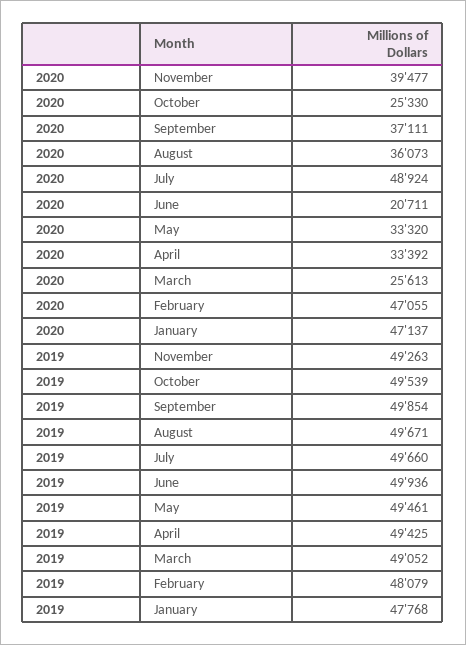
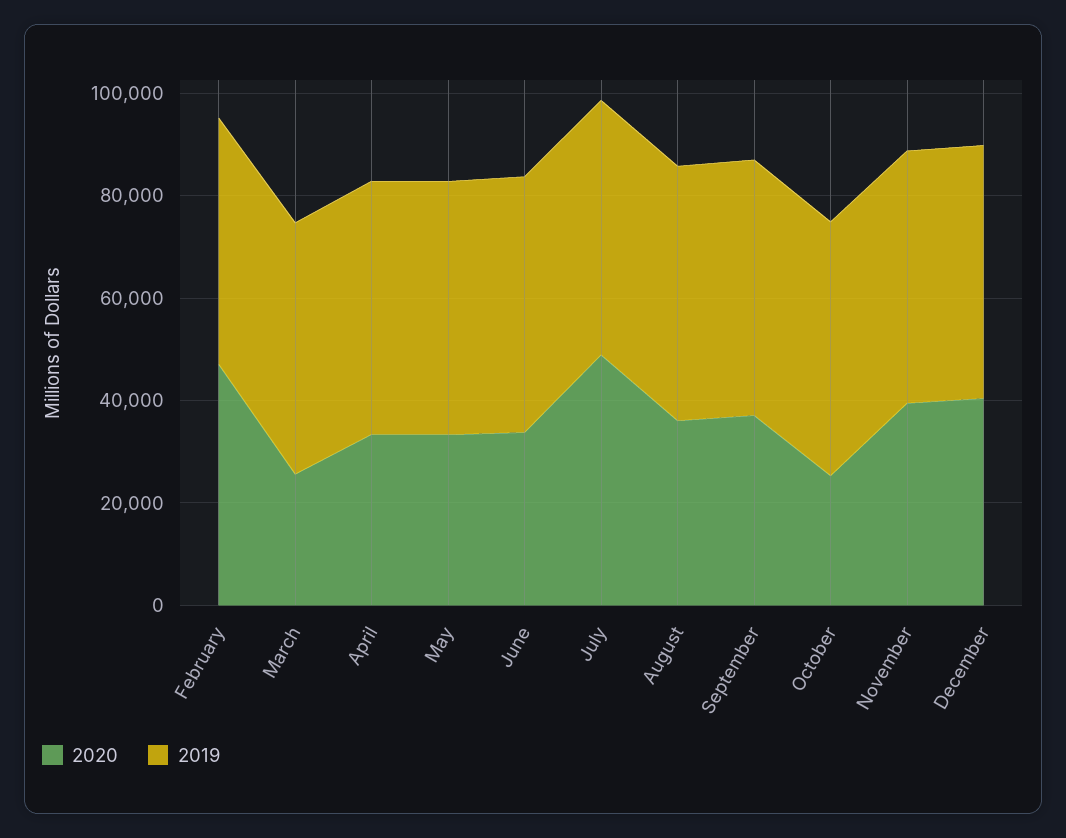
2020, June: 20711 -> 35000
2020, January: 47137 -> none
2019, January: 47768 -> none
2020, December: none -> 40000
2019, December: none -> 50000

